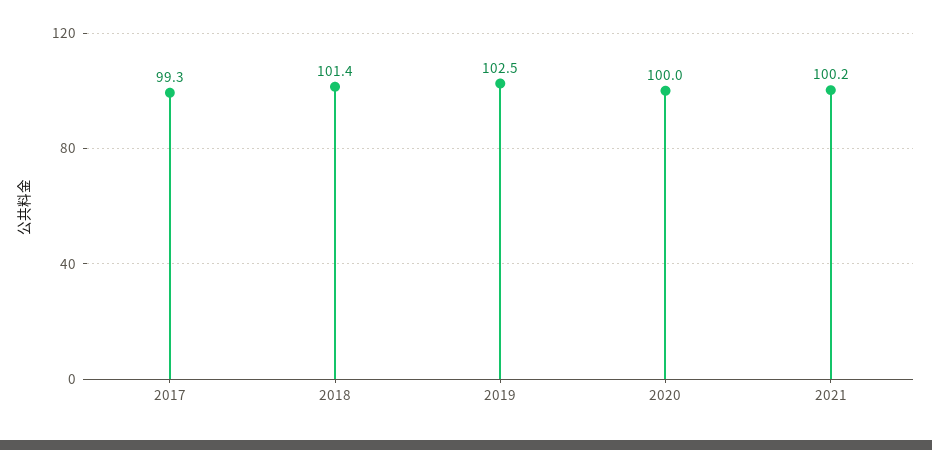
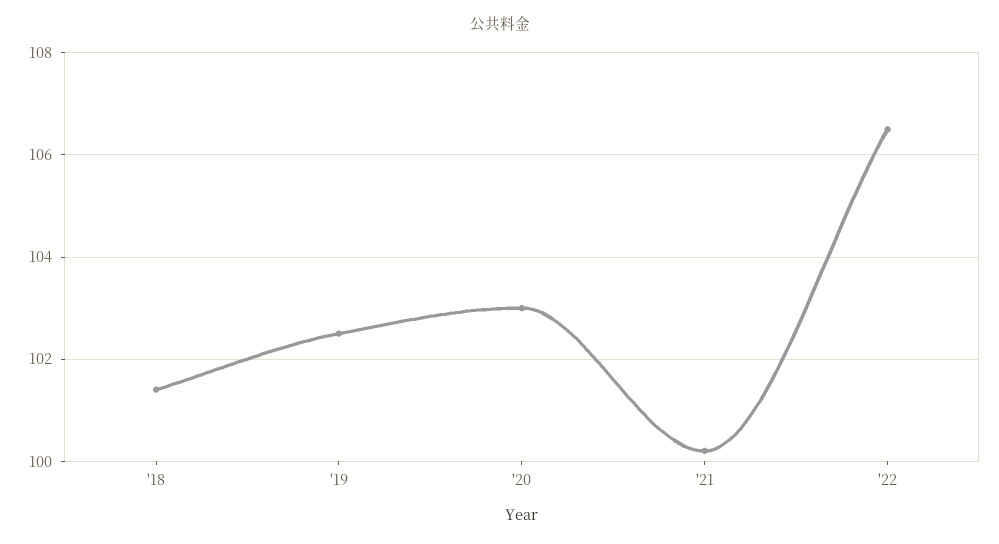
2017: 99.3 -> none
2020: 100 -> 103
'22: none -> 106.5

